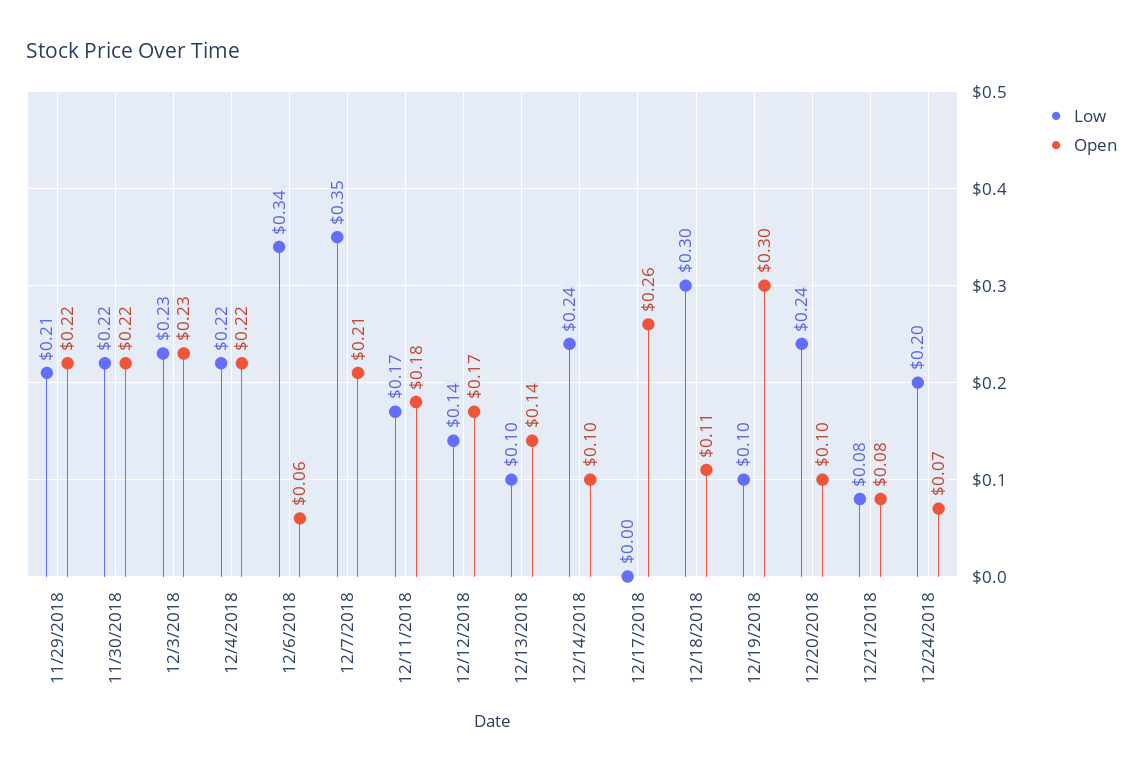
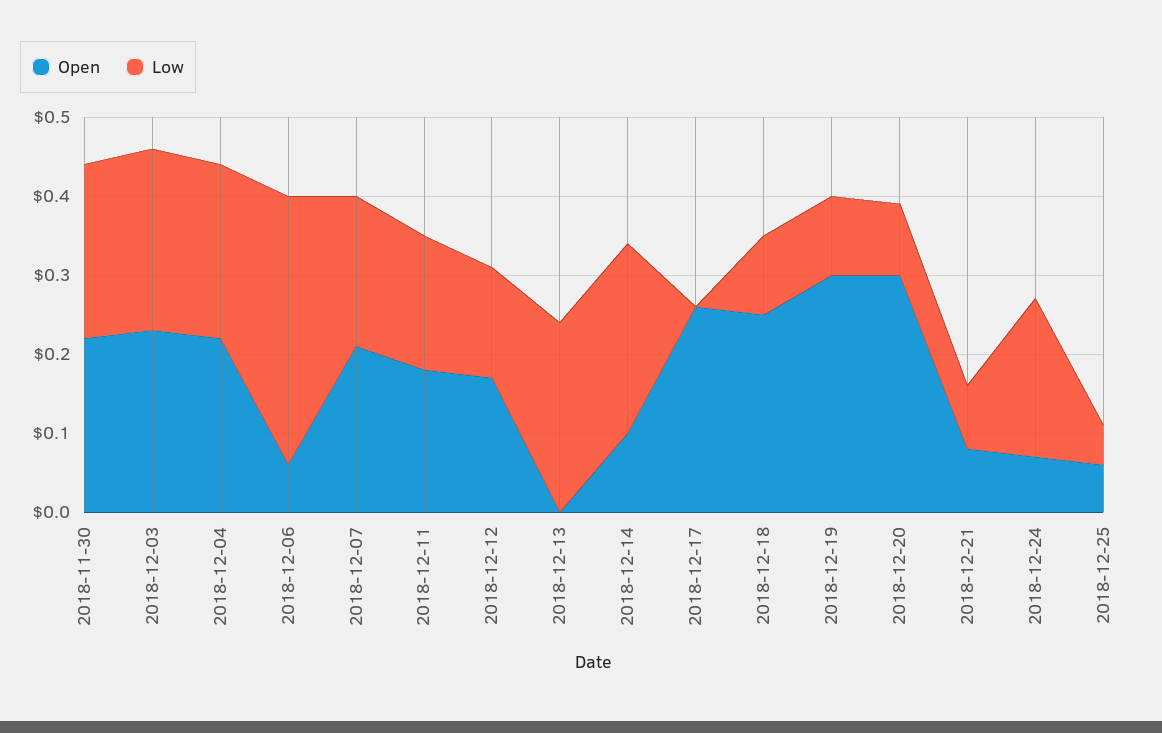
Low, 11/29/2018: 0.21 -> none
Open, 11/29/2018: 0.22 -> none
Low, 12/7/2018: 0.35 -> 0.2
Low, 12/13/2018: 0.1 -> 0.25
Open, 12/13/2018: 0.14 -> 0
Low, 12/18/2018: 0.3 -> 0.1
Open, 12/18/2018: 0.11 -> 0.25
Low, 12/20/2018: 0.24 -> 0.1
Open, 12/20/2018: 0.1 -> 0.3
Open, 2018-12-25: none -> 0.05
Low, 2018-12-25: none -> 0.05

